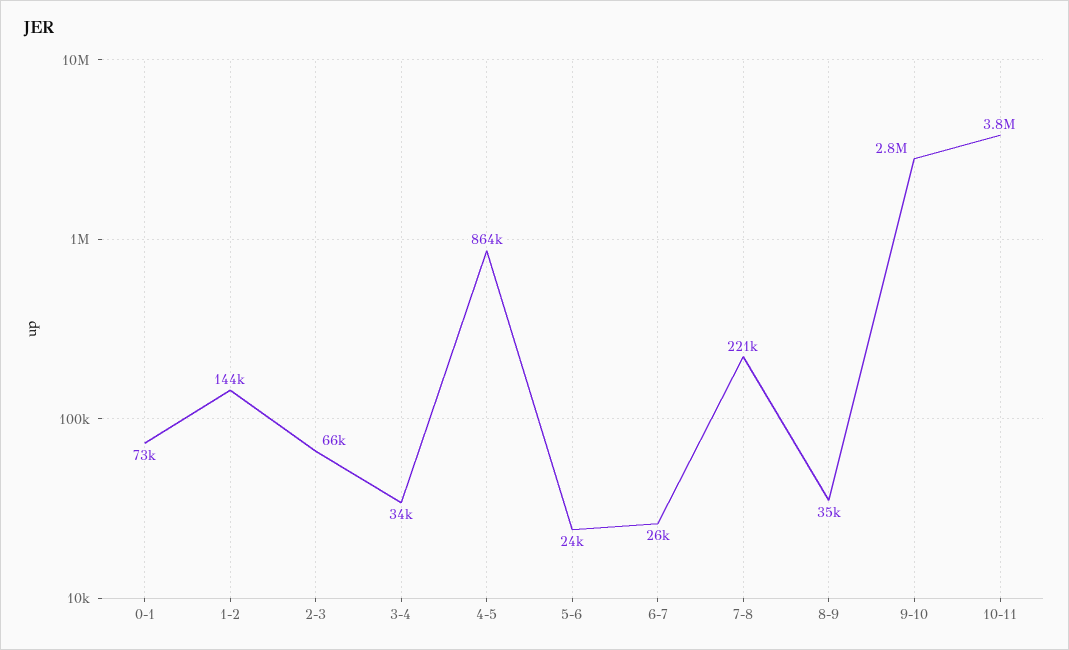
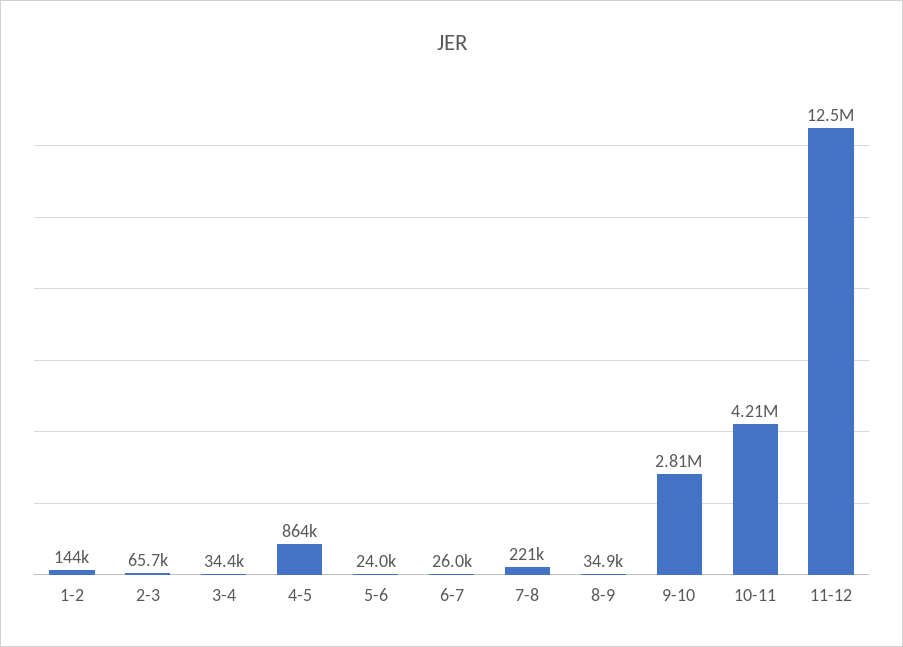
0-1: 73000 -> none
10-11: 3800000 -> 4210000
11-12: none -> 12500000

